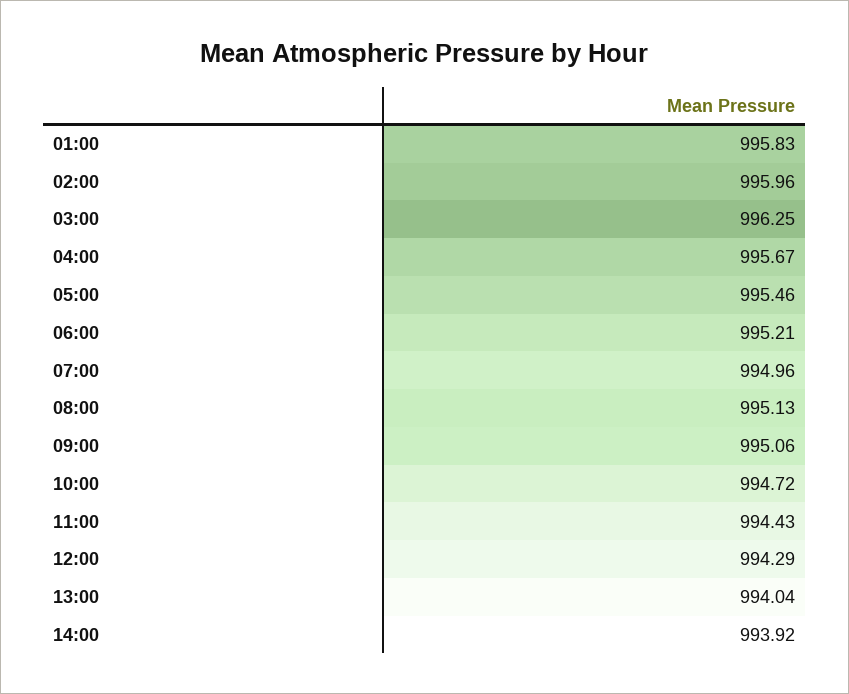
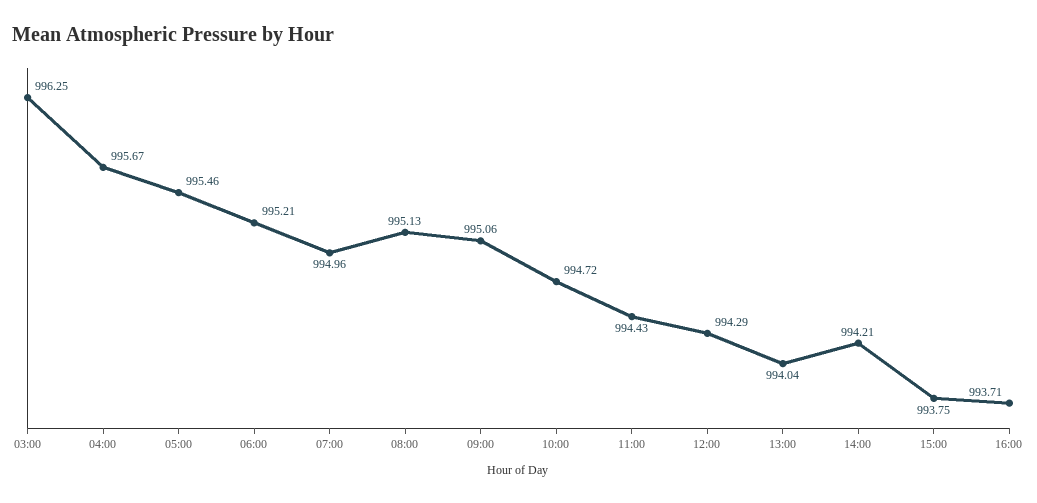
01:00: 995.83 -> none
02:00: 995.96 -> none
14:00: 993.92 -> 994.21
15:00: none -> 993.75
16:00: none -> 993.71

